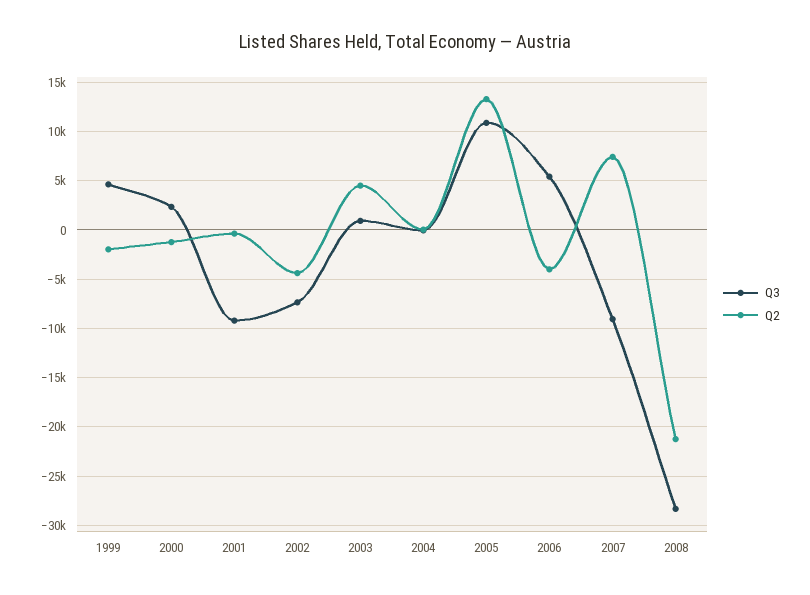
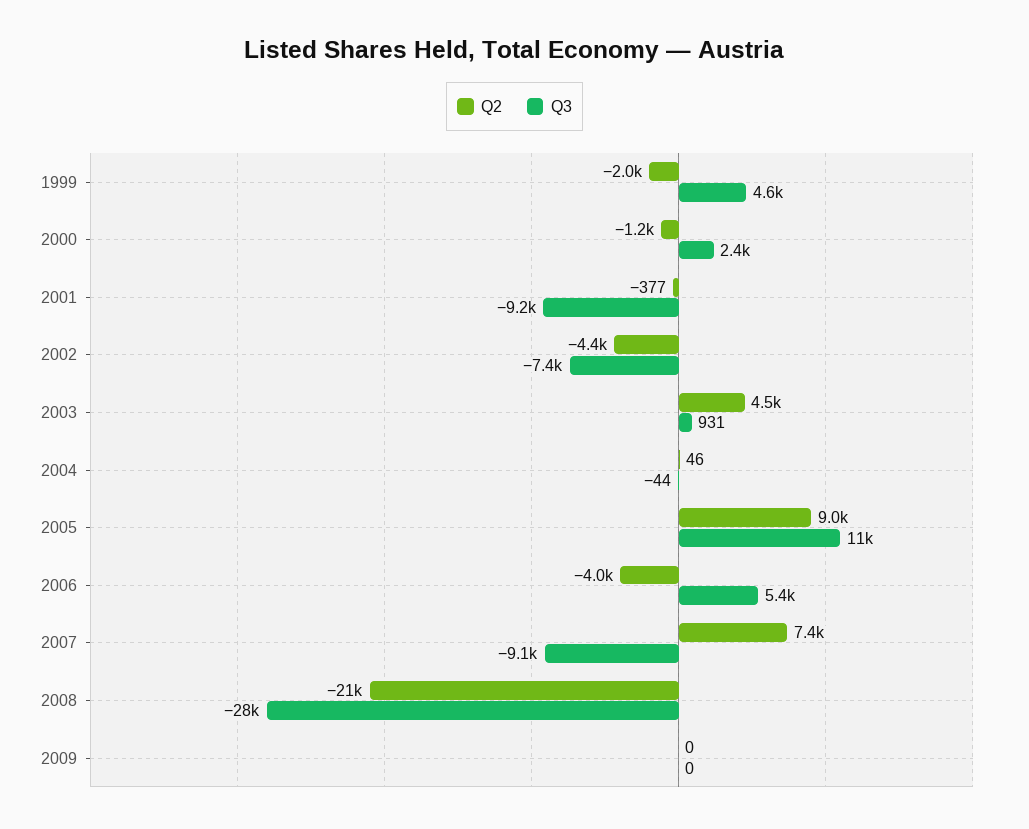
Q2, 2005: 13000 -> 9000
Q2, 2009: none -> 0
Q3, 2009: none -> 0

